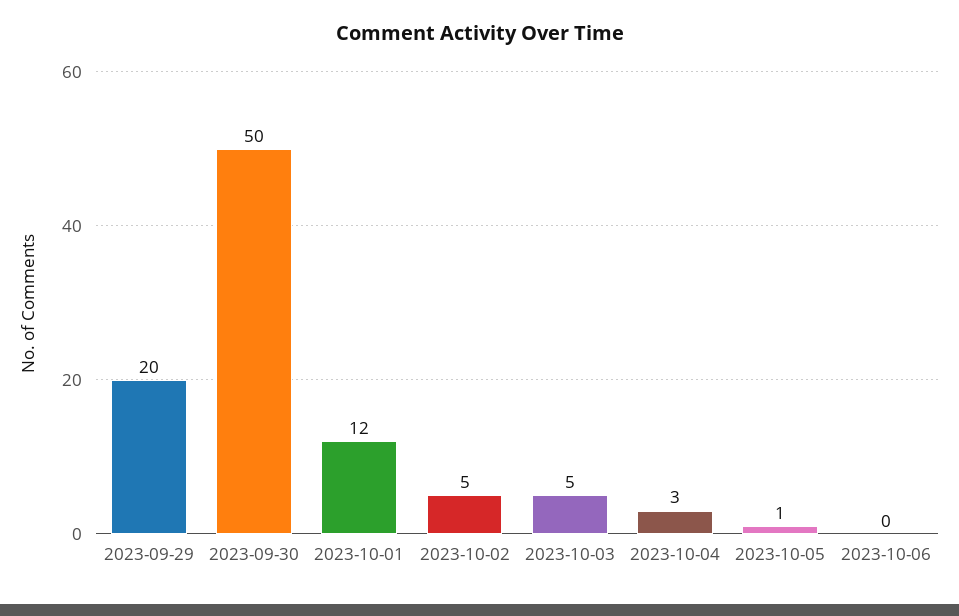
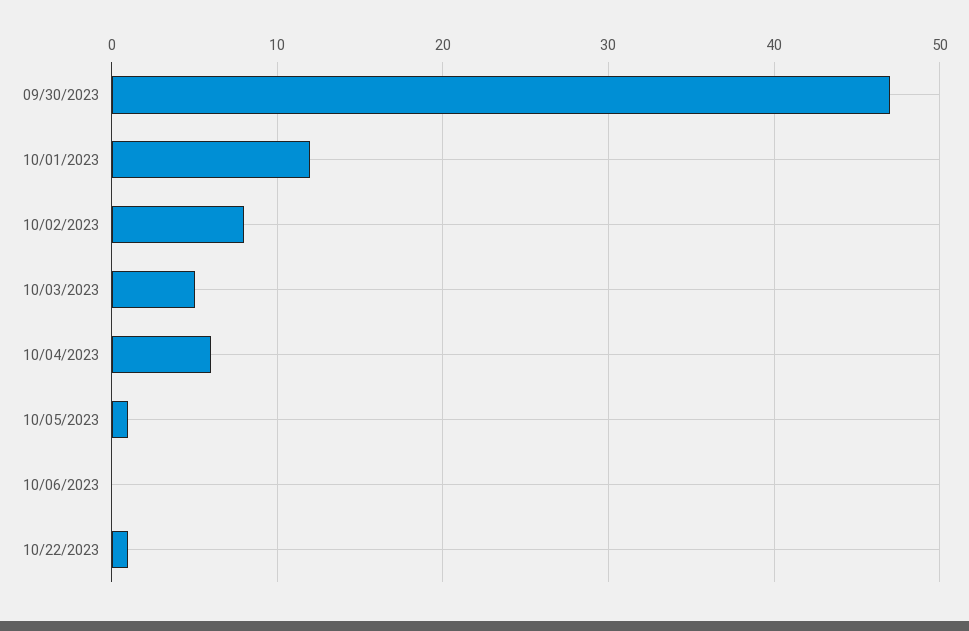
2023-09-29: 20 -> none
2023-09-30: 50 -> 47
2023-10-02: 5 -> 8
2023-10-04: 3 -> 6
10/22/2023: none -> 1

